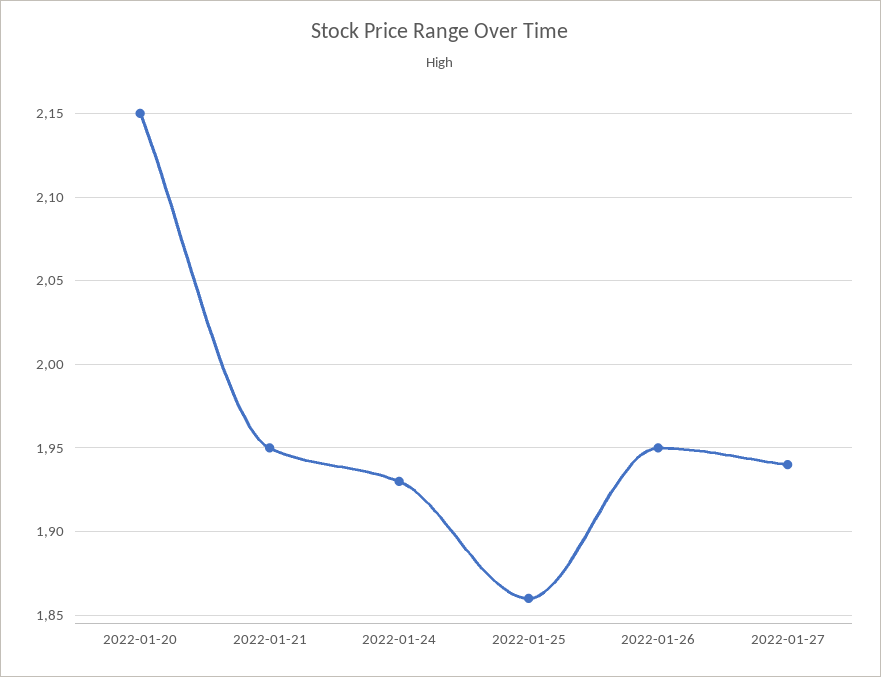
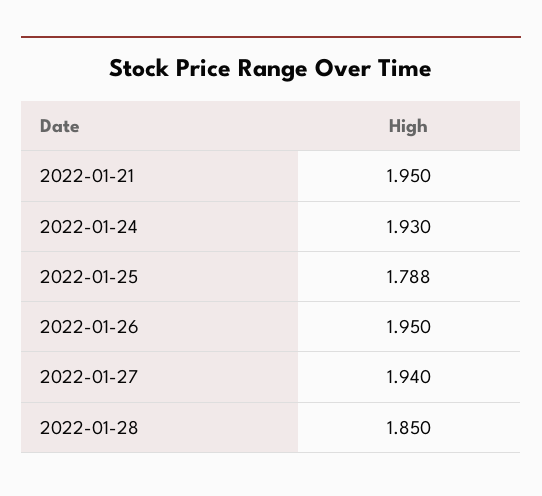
2022-01-20: 2.15 -> none
2022-01-25: 1.86 -> 1.788
2022-01-28: none -> 1.85

